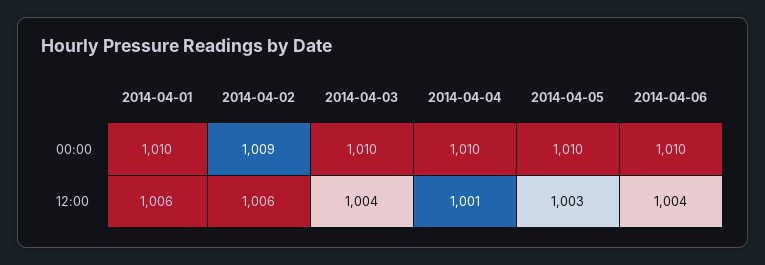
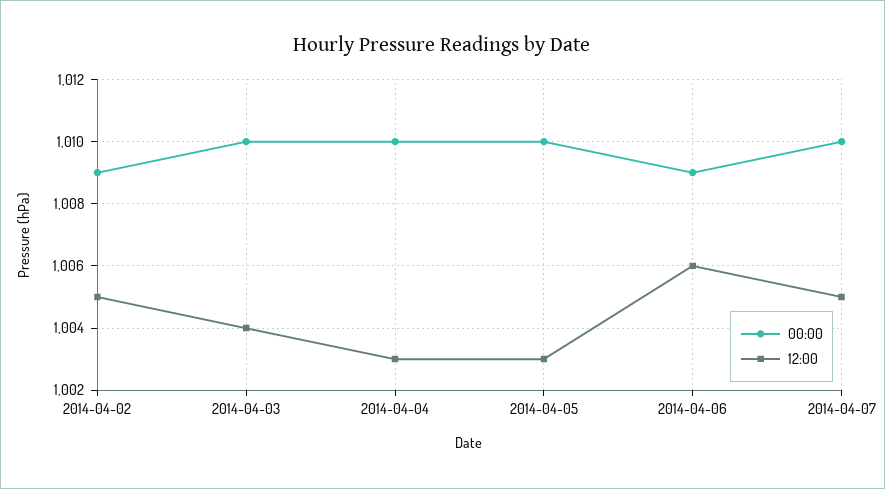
00:00, 2014-04-01: 1010 -> none
00:00, 2014-04-06: 1010 -> 1009
12:00, 2014-04-01: 1006 -> none
12:00, 2014-04-02: 1006 -> 1005
12:00, 2014-04-04: 1001 -> 1003
12:00, 2014-04-06: 1004 -> 1006
00:00, 2014-04-07: none -> 1010
12:00, 2014-04-07: none -> 1005

